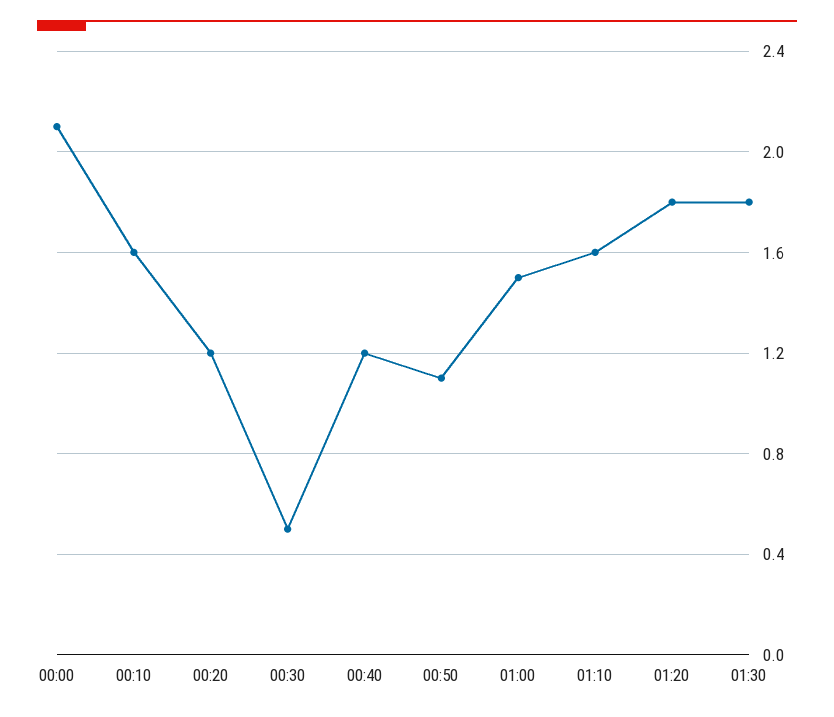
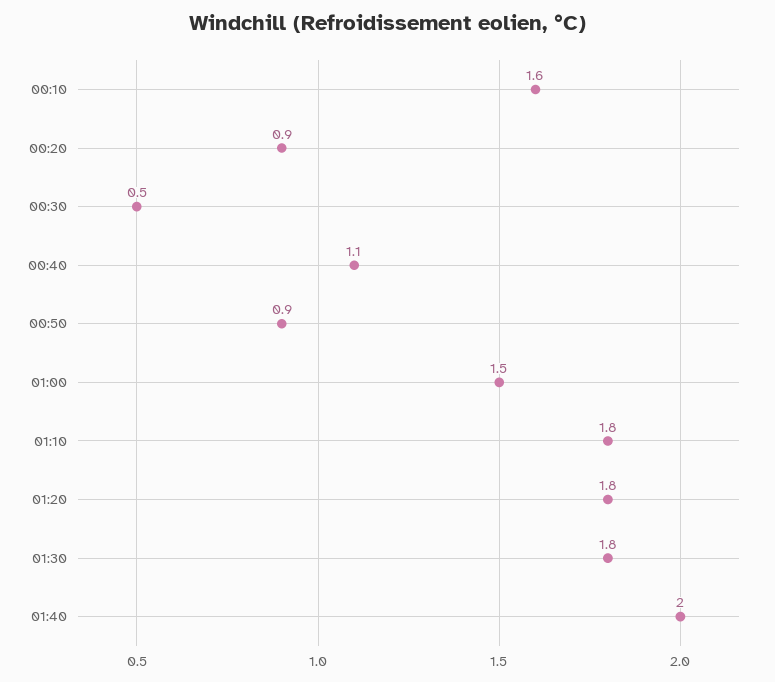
00:00: 2.1 -> none
00:20: 1.2 -> 0.9
00:40: 1.2 -> 1.1
00:50: 1.1 -> 0.9
01:10: 1.6 -> 1.8
01:40: none -> 2

